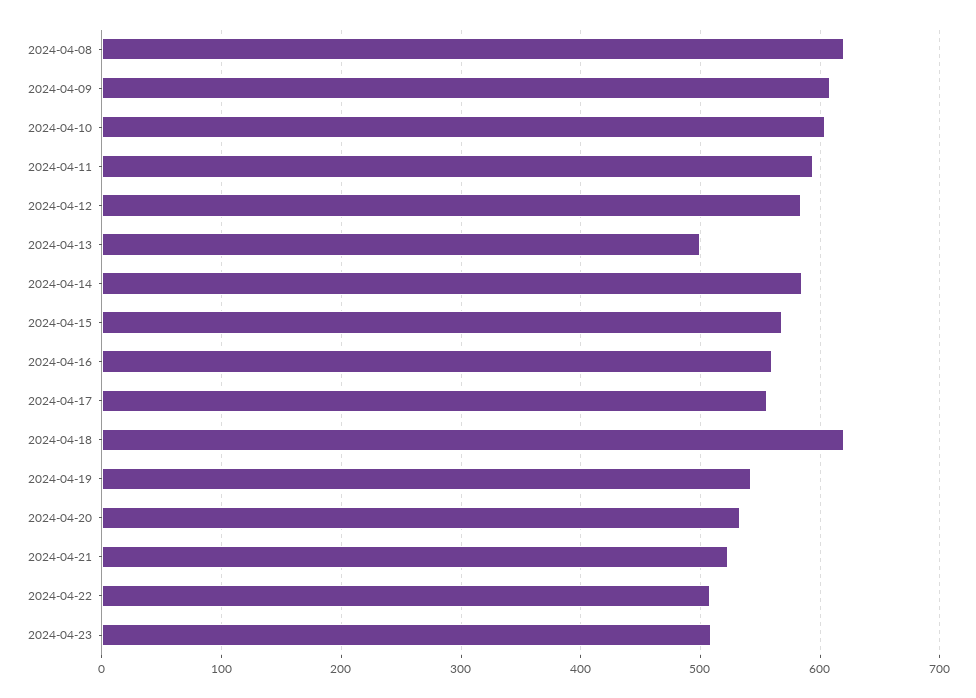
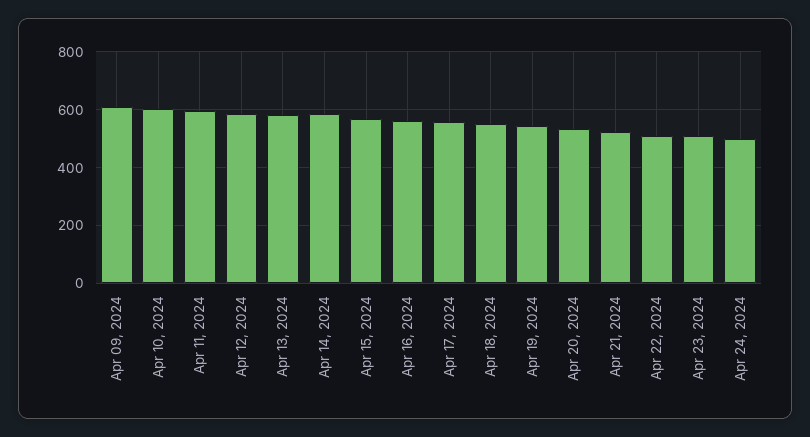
2024-04-08: 620 -> none
2024-04-13: 500 -> 575
2024-04-18: 620 -> 550
Apr 24, 2024: none -> 500

